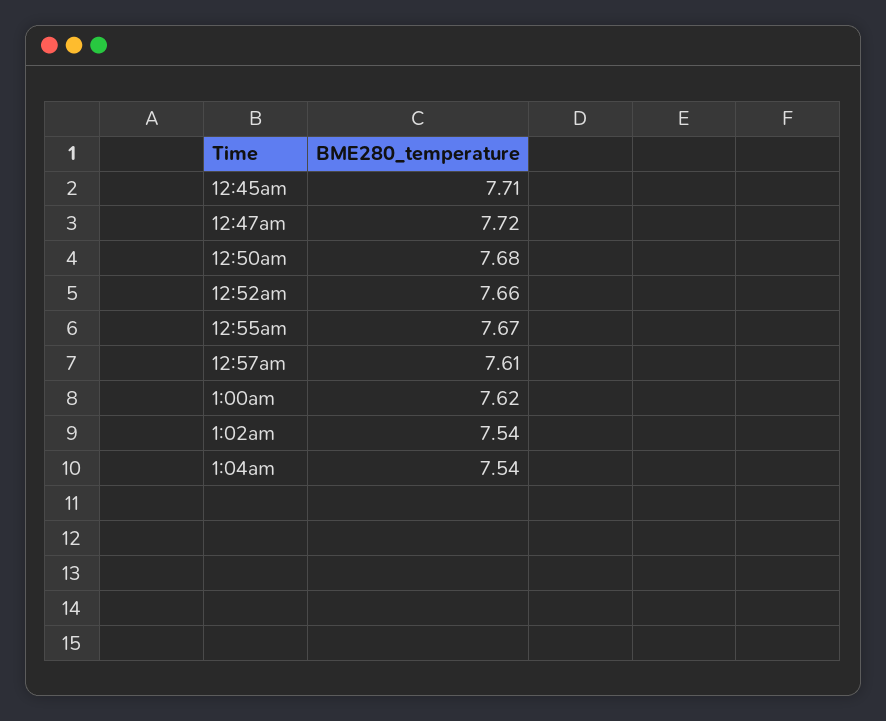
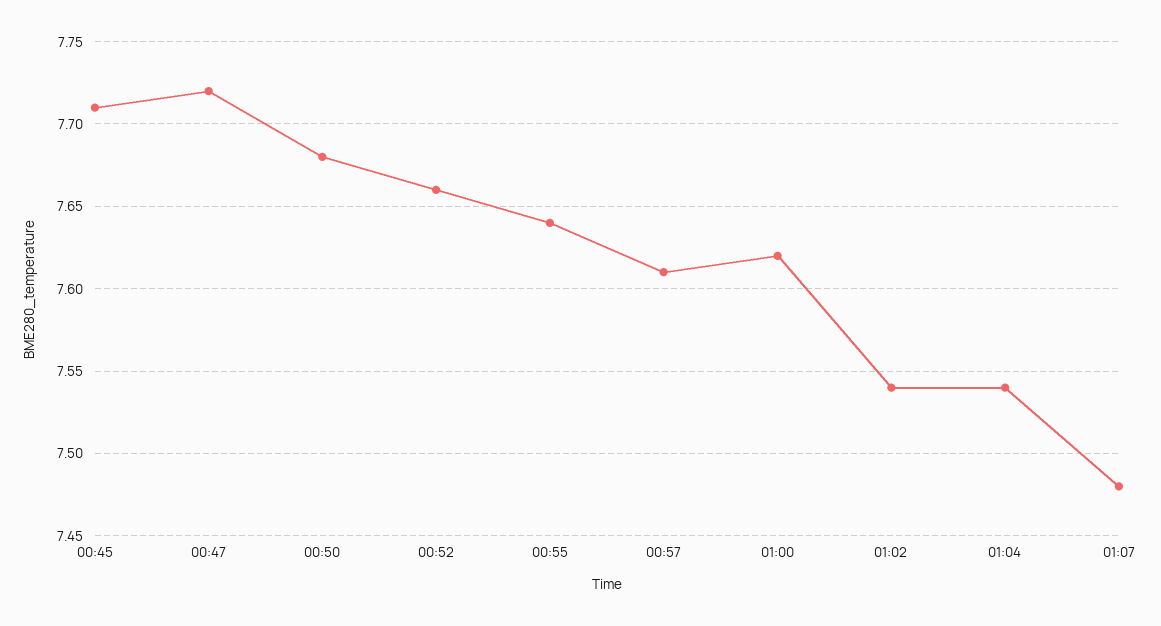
12:55am: 7.67 -> 7.64
01:07: none -> 7.48

